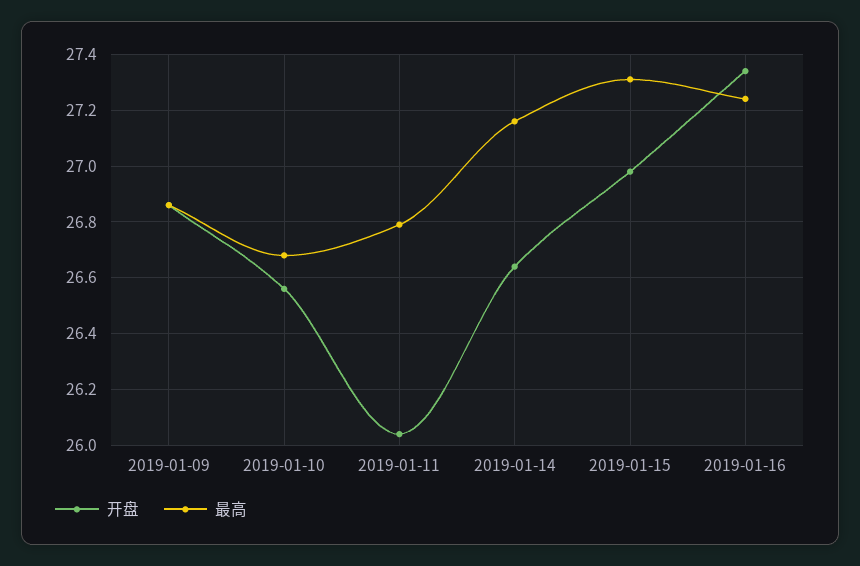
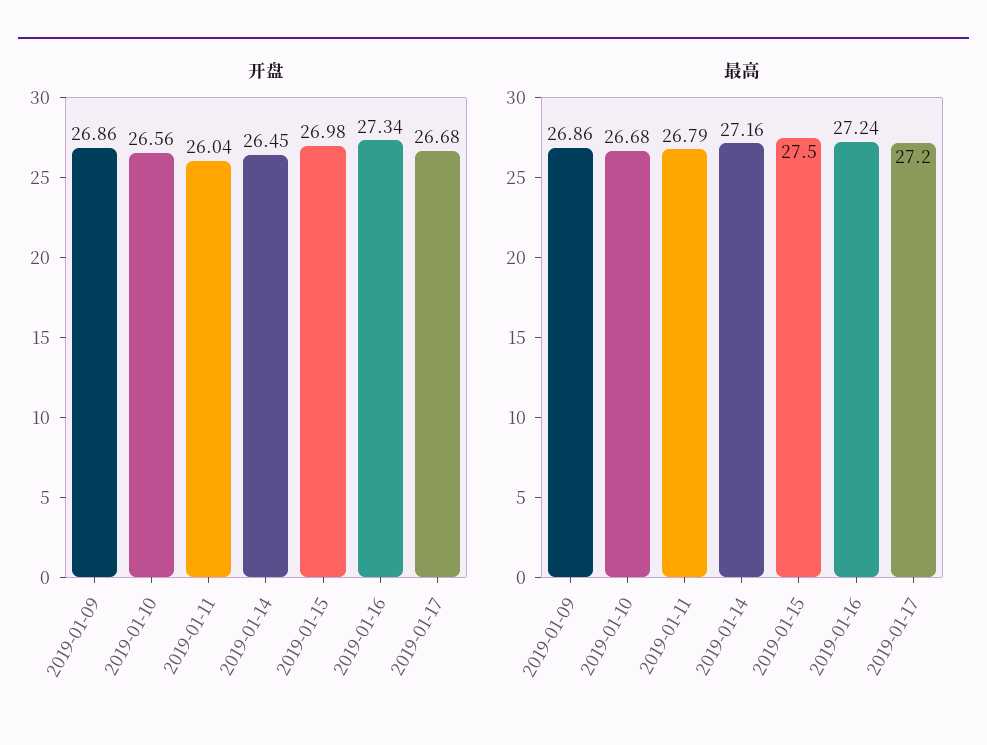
开盘, 2019-01-14: 26.65 -> 26.45
最高, 2019-01-15: 27.3 -> 27.5
开盘, 2019-01-17: none -> 26.68
最高, 2019-01-17: none -> 27.2

